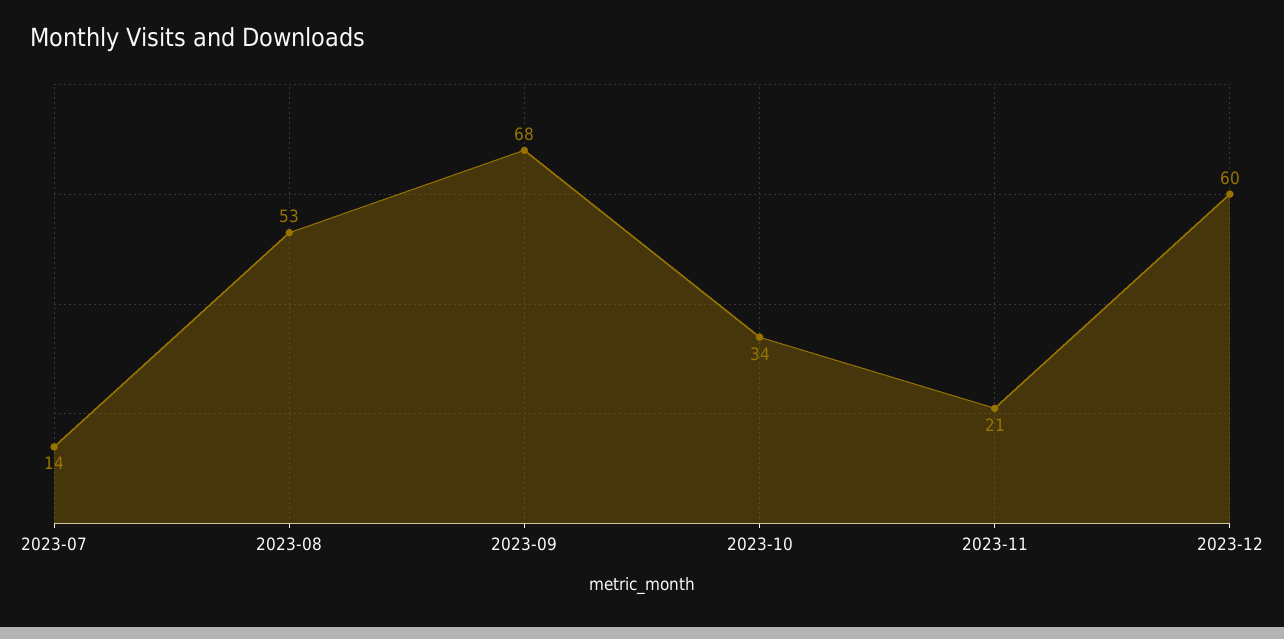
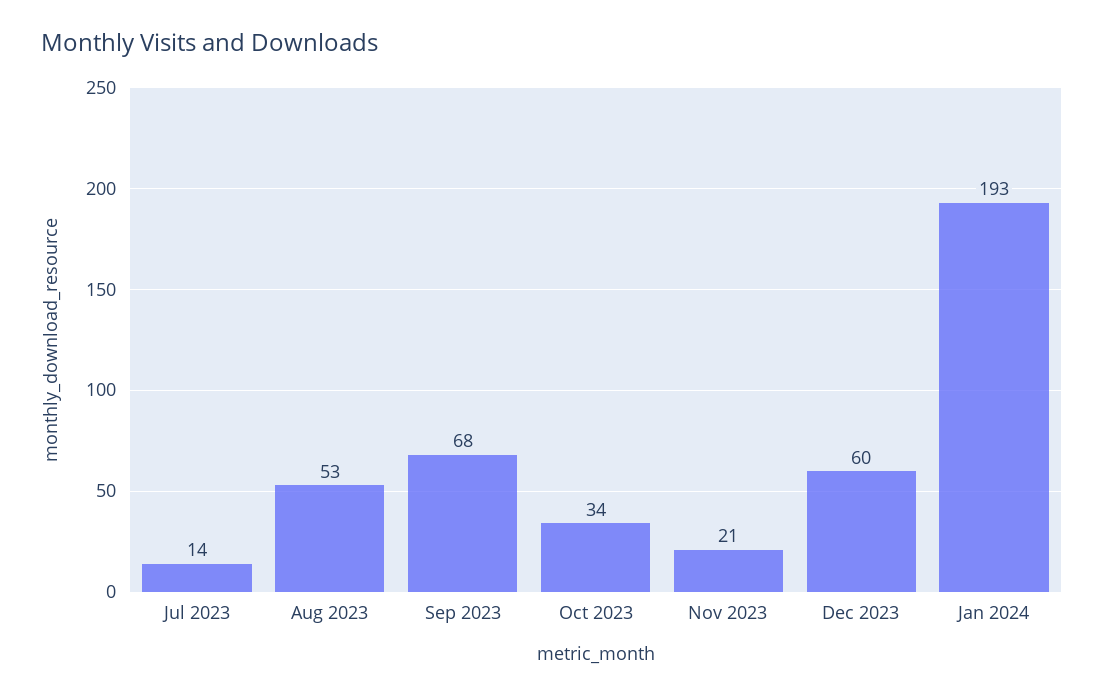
Jan 2024: none -> 193

